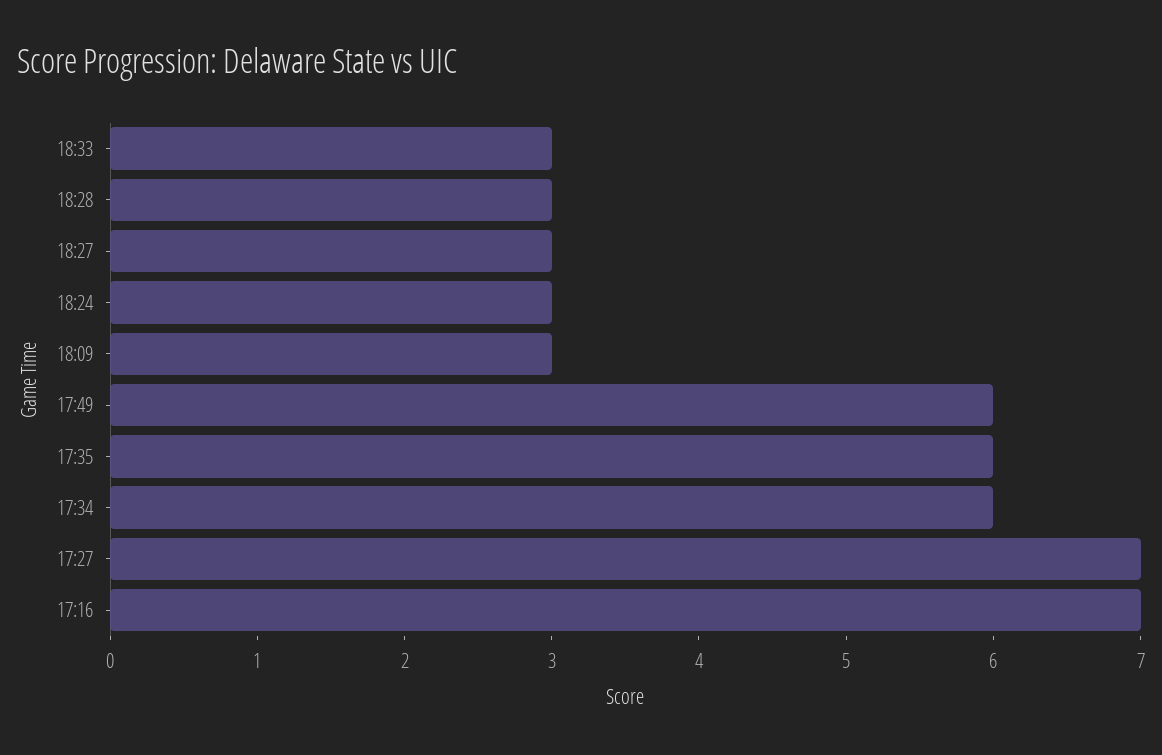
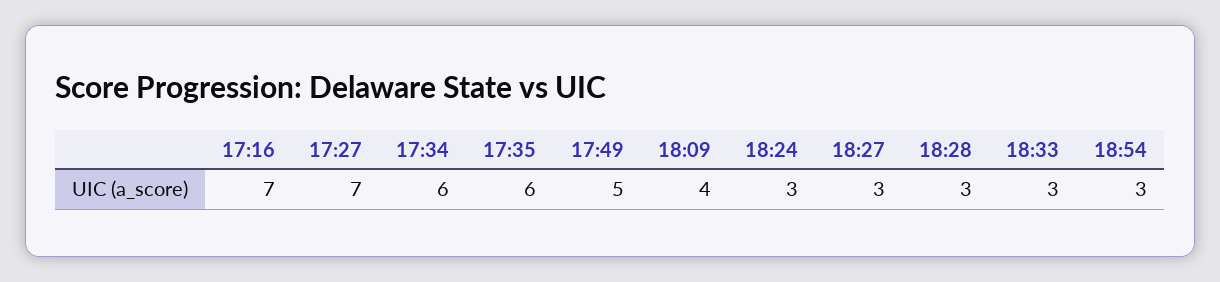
18:09: 3 -> 4
17:49: 6 -> 5
18:54: none -> 3

